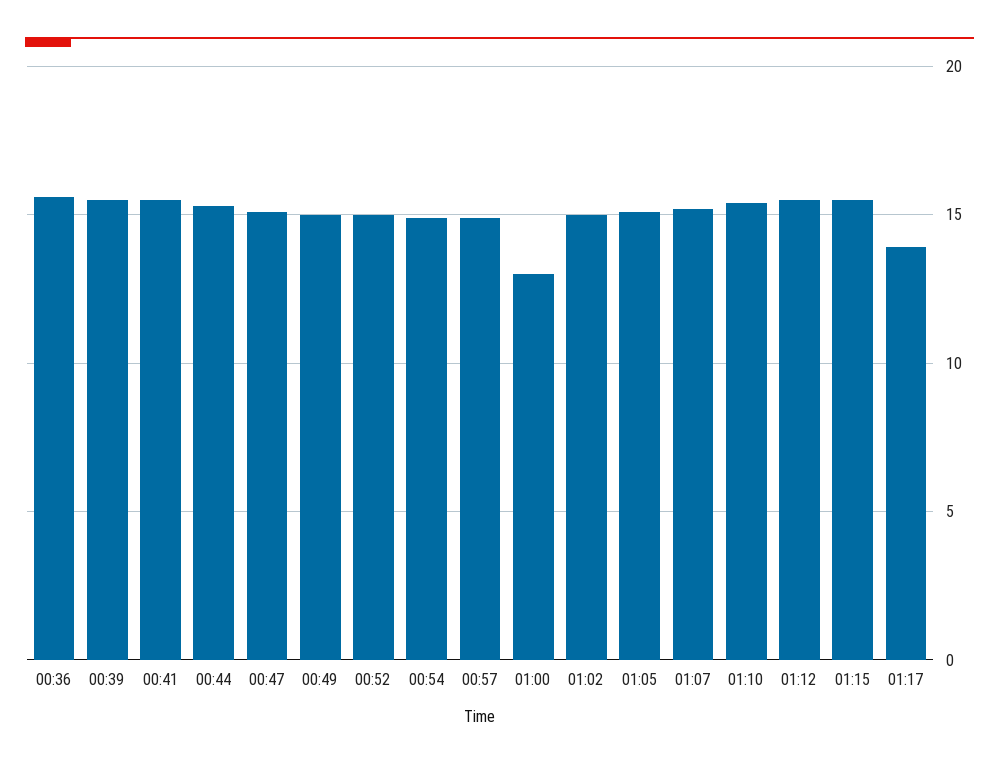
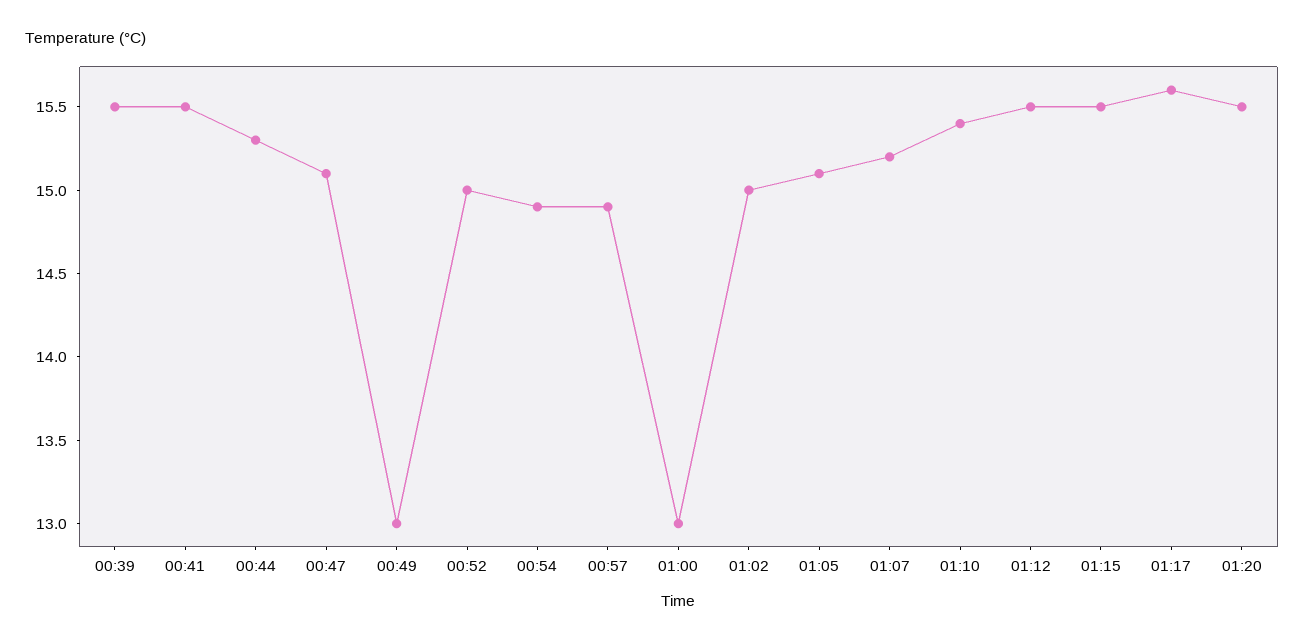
00:36: 15.5 -> none
00:49: 15 -> 13
01:17: 14 -> 15.6
01:20: none -> 15.5

